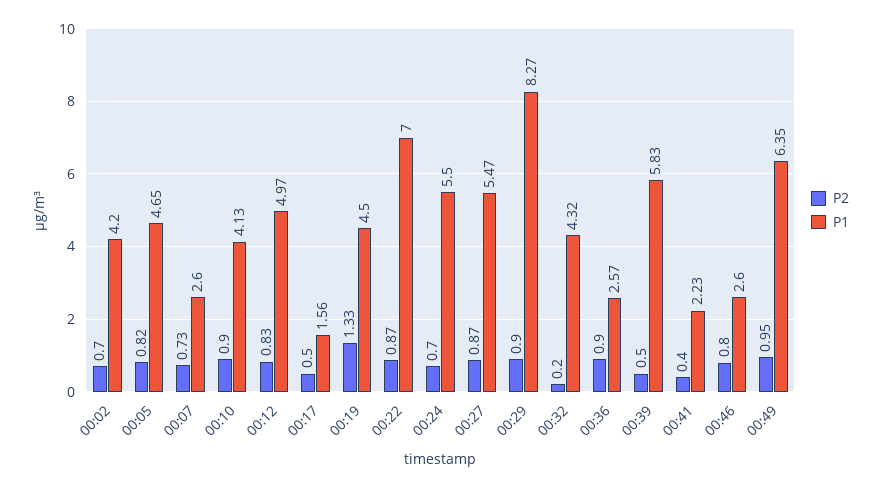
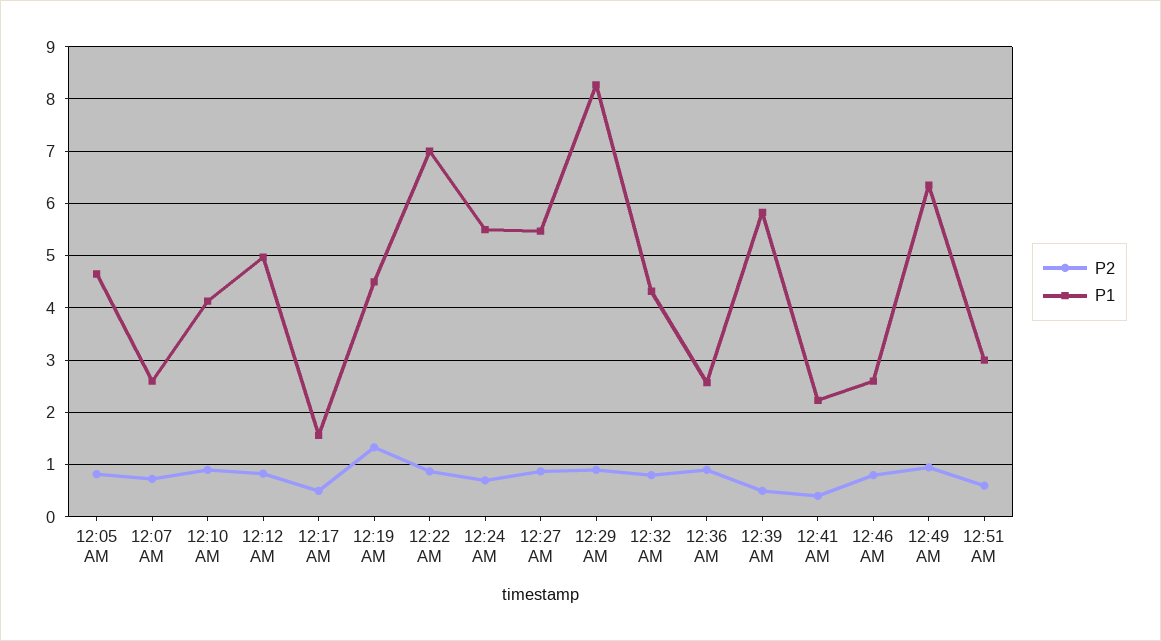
P2, 00:02: 0.7 -> none
P1, 00:02: 4.2 -> none
P2, 00:32: 0.2 -> 0.8
P2, 12:51 AM: none -> 0.6
P1, 12:51 AM: none -> 3

